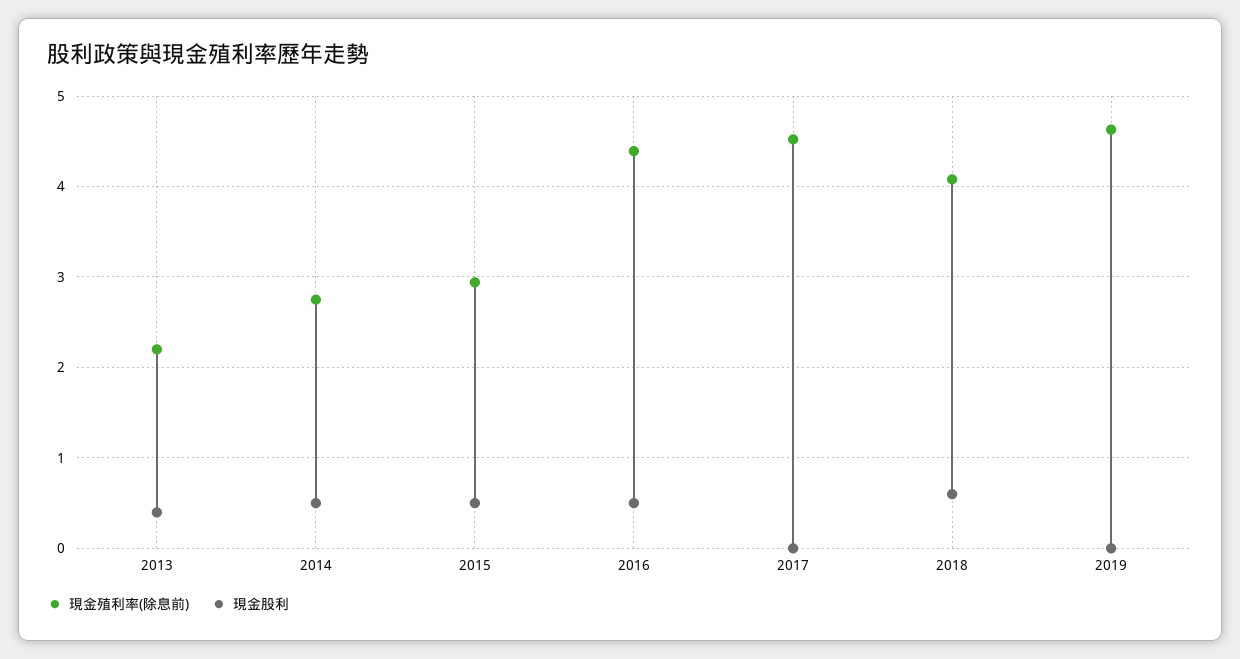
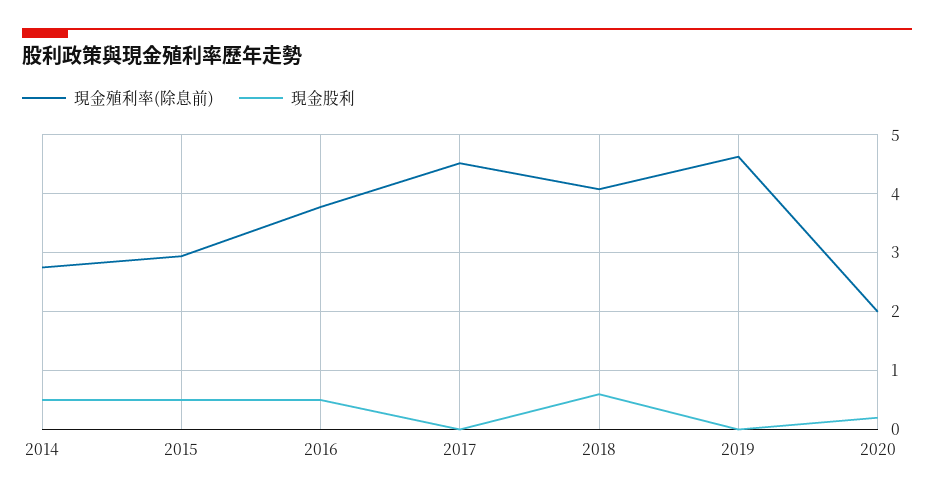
現金殖利率(除息前), 2013: 2.2 -> none
現金股利, 2013: 0.4 -> none
現金殖利率(除息前), 2016: 4.4 -> 3.8
現金殖利率(除息前), 2020: none -> 2
現金股利, 2020: none -> 0.2

